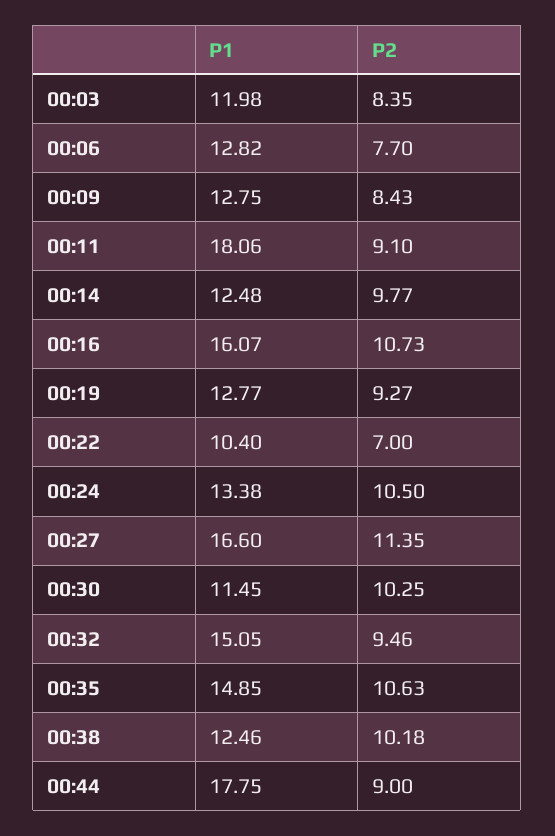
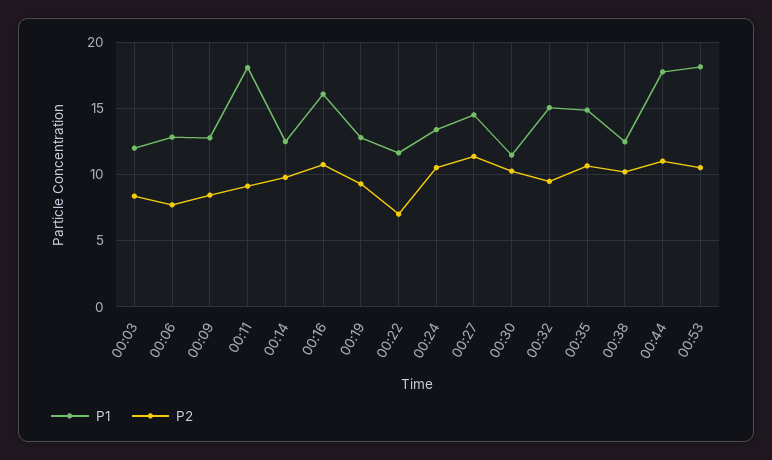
P1, 00:22: 10.4 -> 11.5
P1, 00:27: 16.6 -> 14.5
P2, 00:44: 9 -> 11
P1, 00:53: none -> 18
P2, 00:53: none -> 10.5

